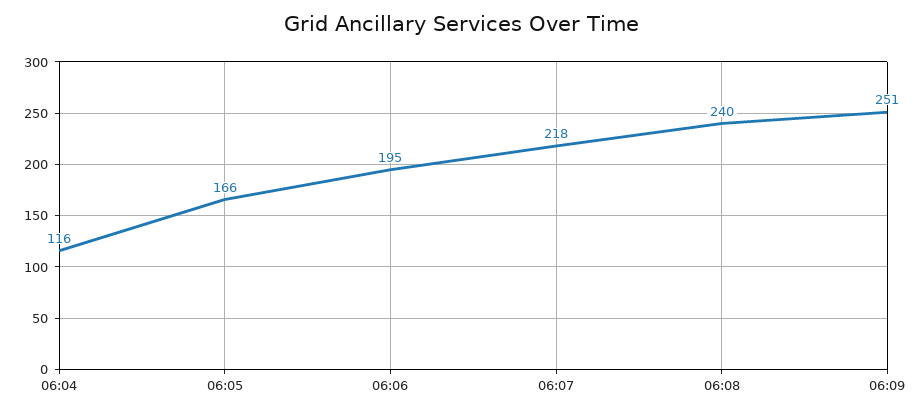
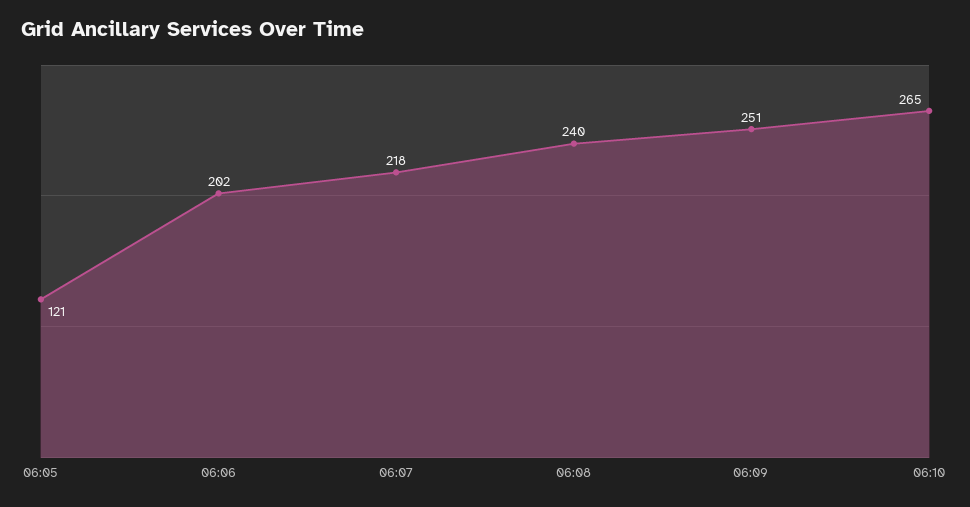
06:04: 116 -> none
06:05: 166 -> 121
06:06: 195 -> 202
06:10: none -> 265

